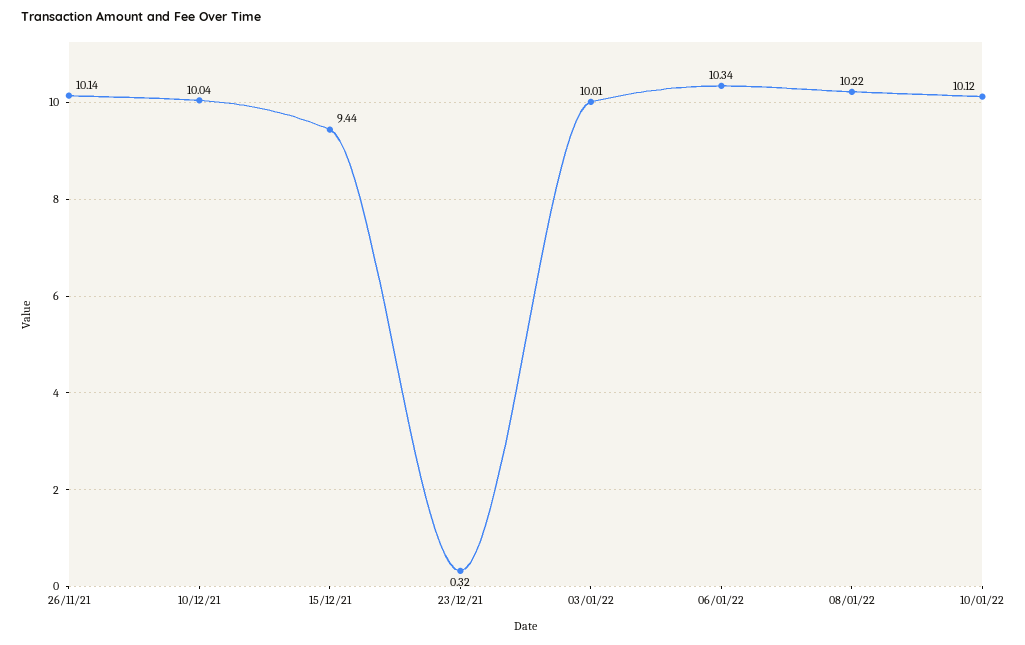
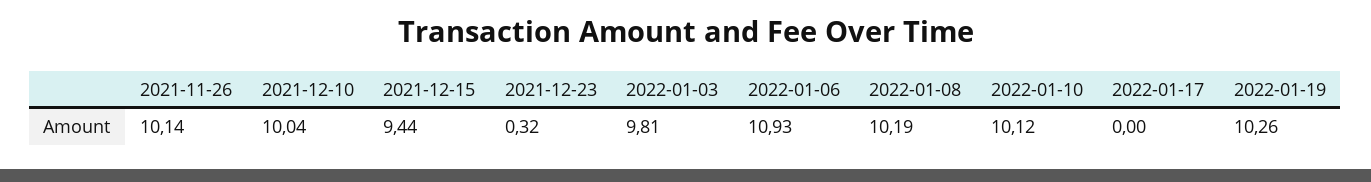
03/01/22: 10.01 -> 9.81
06/01/22: 10.34 -> 10.93
08/01/22: 10.22 -> 10.19
2022-01-17: none -> 0
2022-01-19: none -> 10.26

